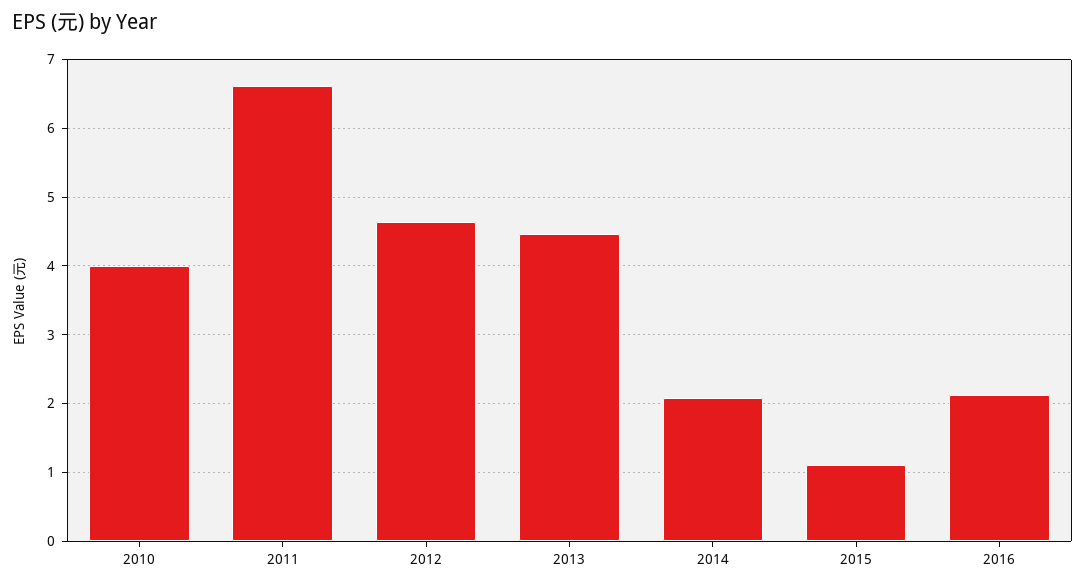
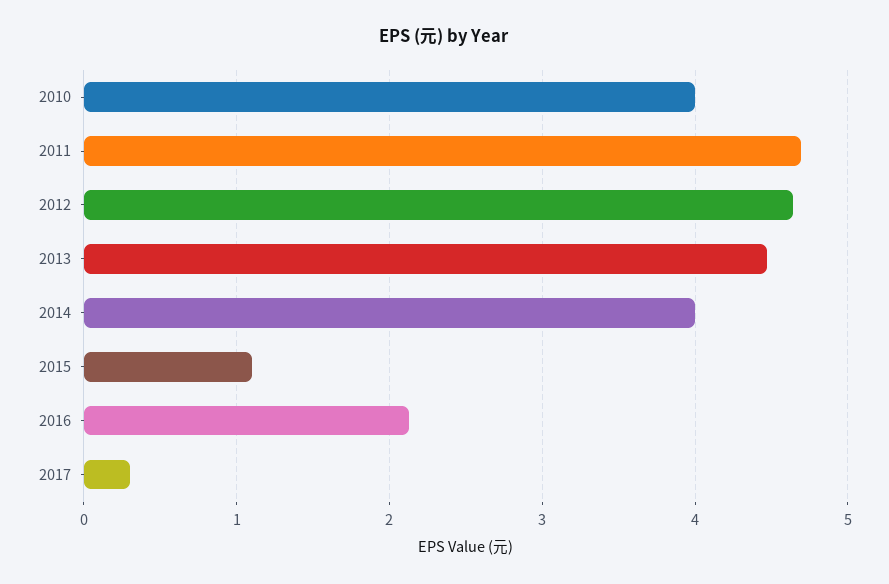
2011: 6.6 -> 4.7
2014: 2.1 -> 4
2017: none -> 0.3

